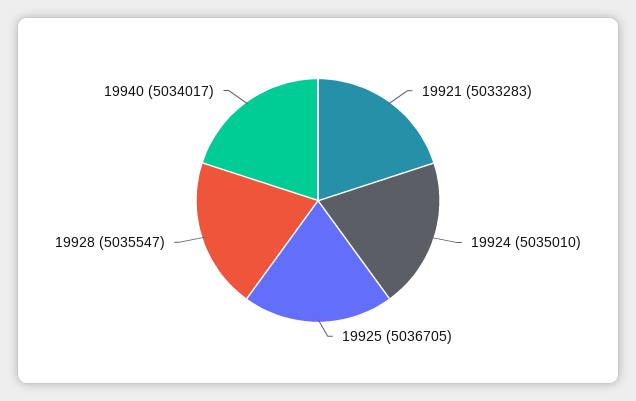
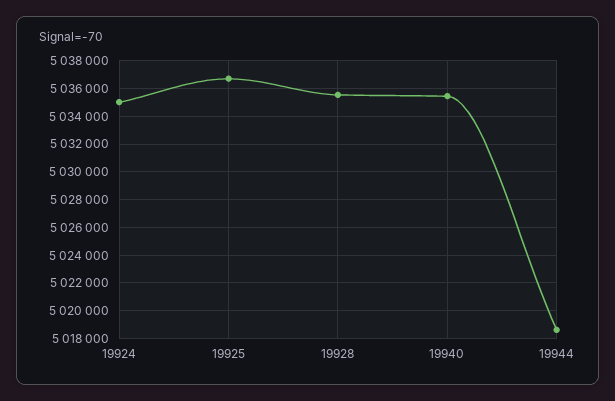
19921: 5033283 -> none
19940: 5034017 -> 5035500
19944: none -> 5018500

